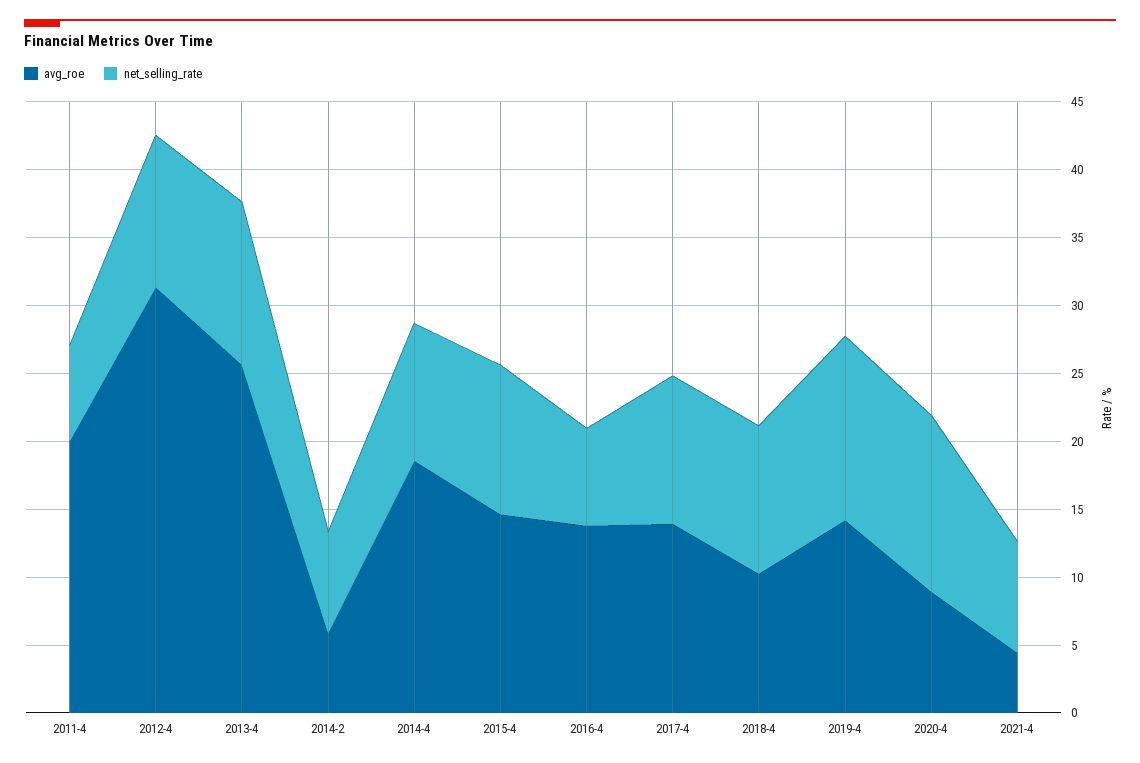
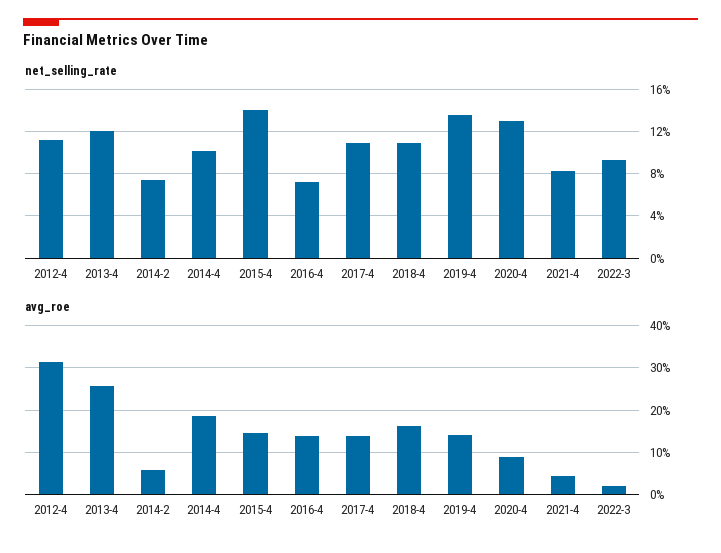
avg_roe, 2011-4: 20 -> none
net_selling_rate, 2011-4: 7 -> none
net_selling_rate, 2015-4: 11 -> 14
avg_roe, 2018-4: 10 -> 16
net_selling_rate, 2022-3: none -> 9
avg_roe, 2022-3: none -> 2

